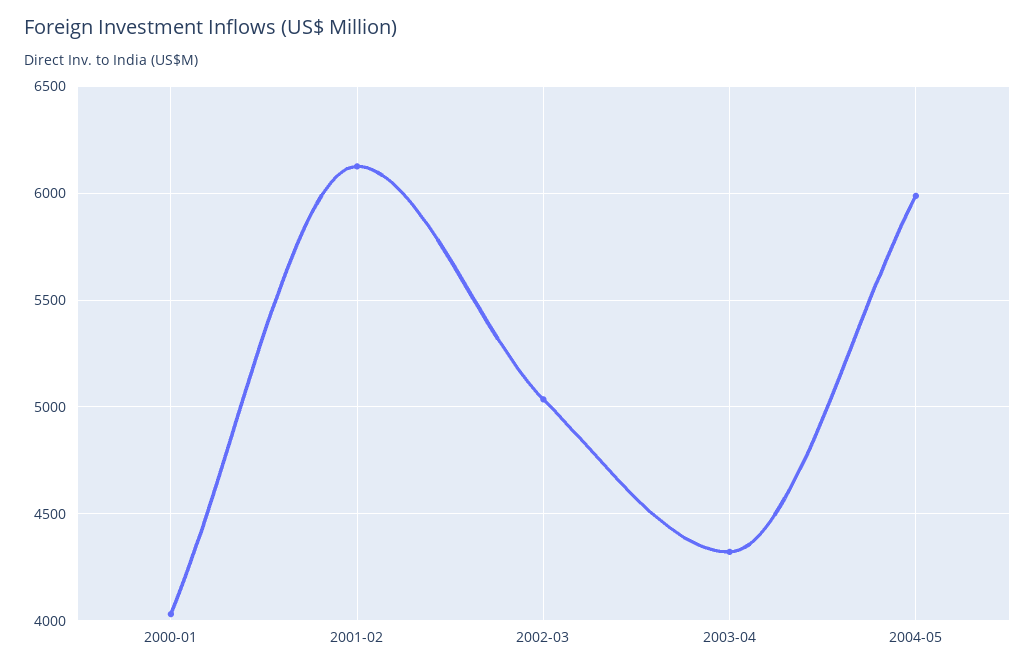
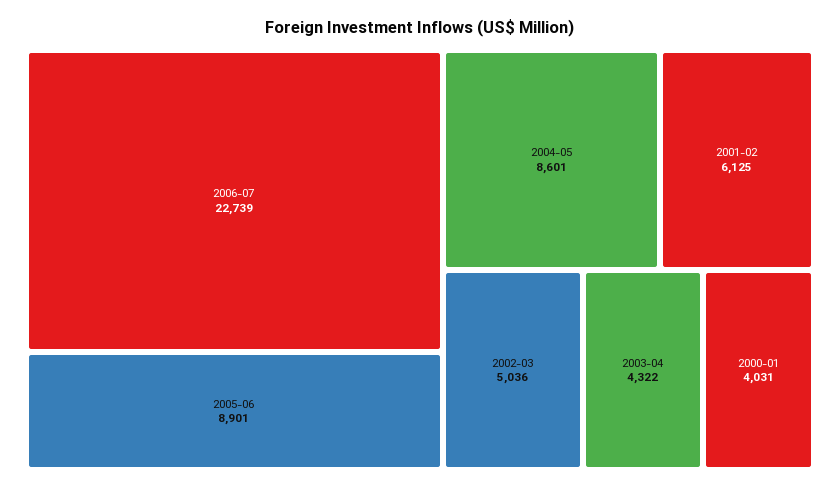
2004-05: 6000 -> 8601
2006-07: none -> 22739
2005-06: none -> 8901

